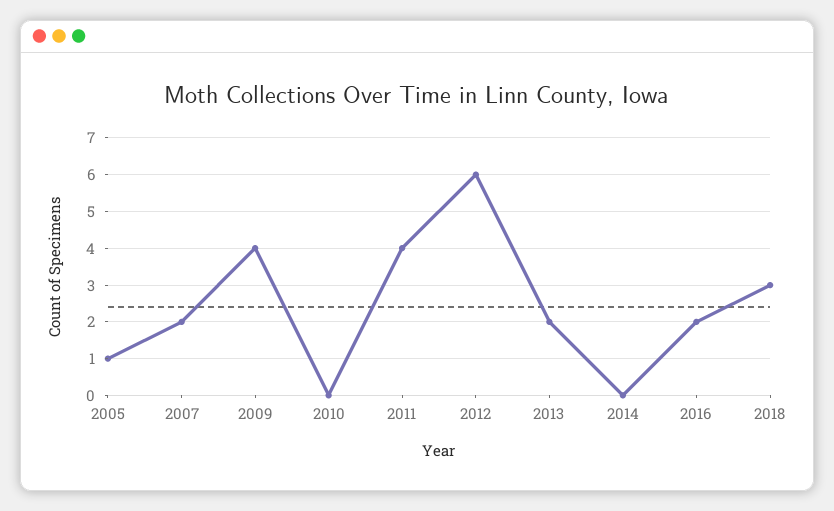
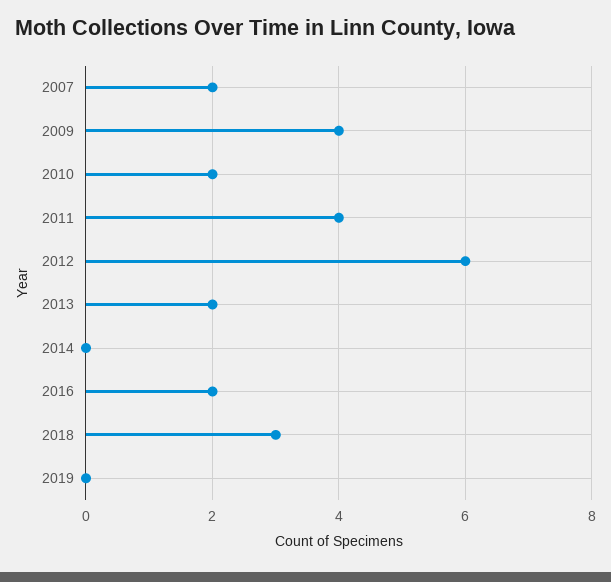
2005: 1 -> none
2010: 0 -> 2
2019: none -> 0

